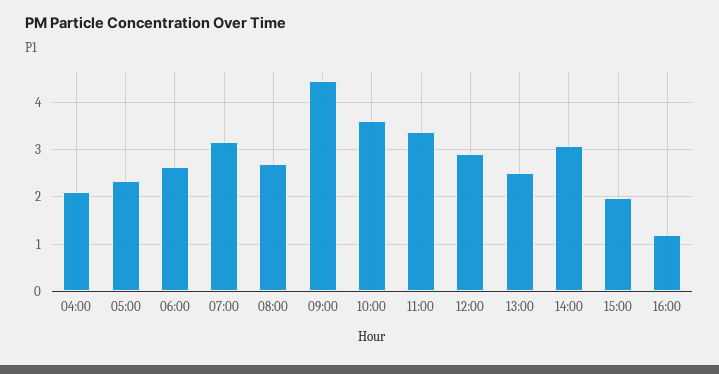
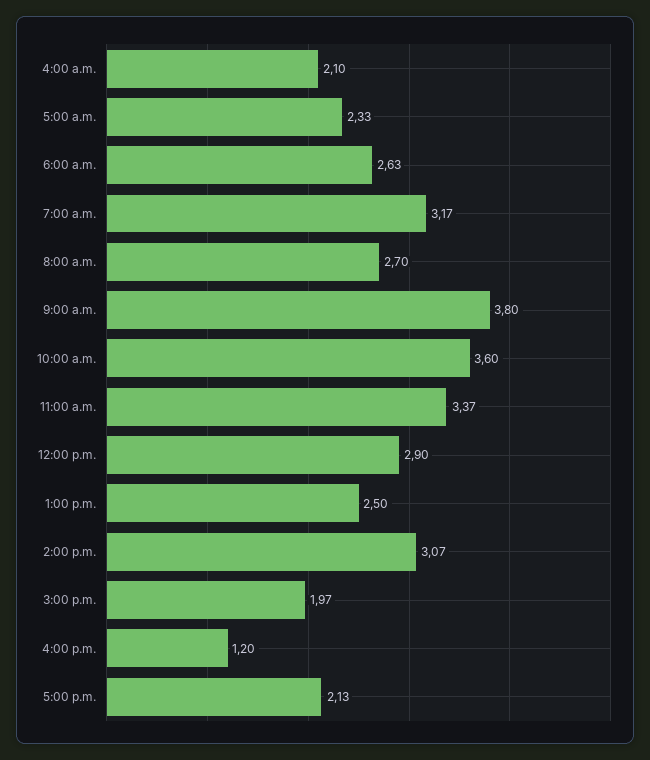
09:00: 4.4 -> 3.8
5:00 p.m.: none -> 2.13

